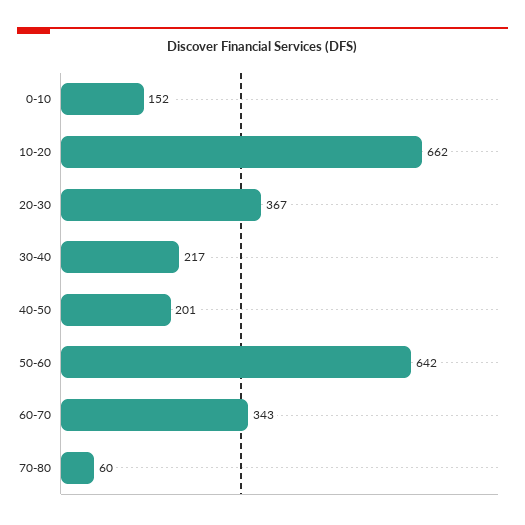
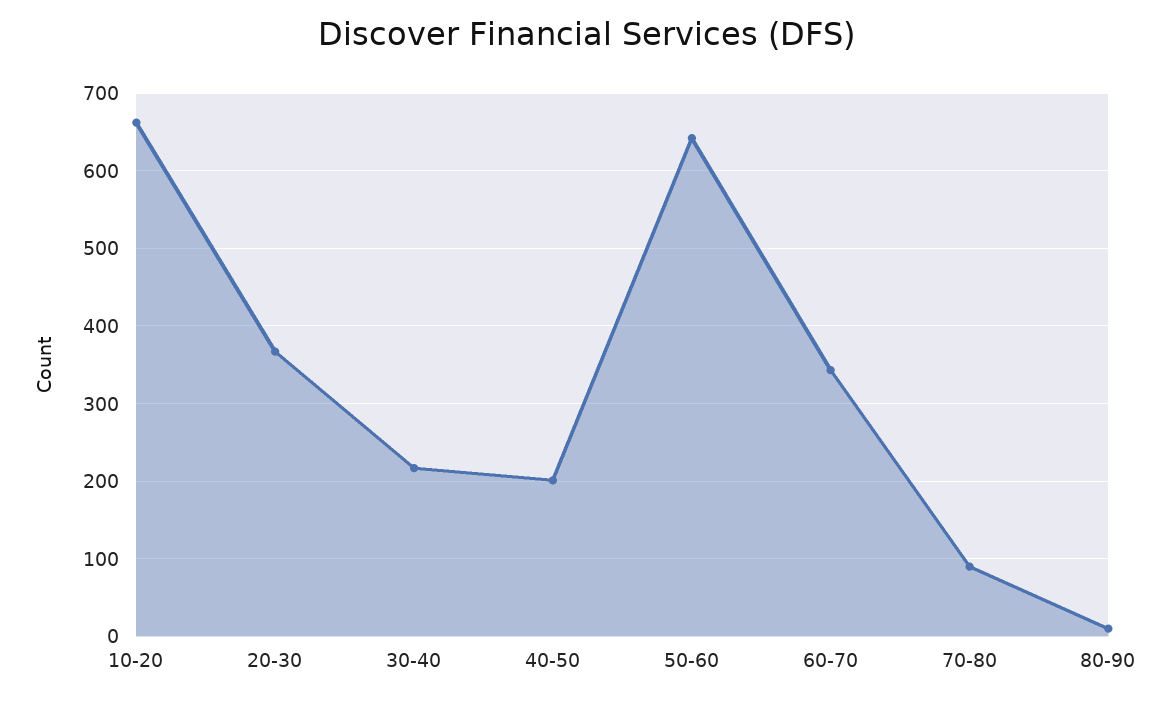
0-10: 152 -> none
70-80: 60 -> 90
80-90: none -> 10

